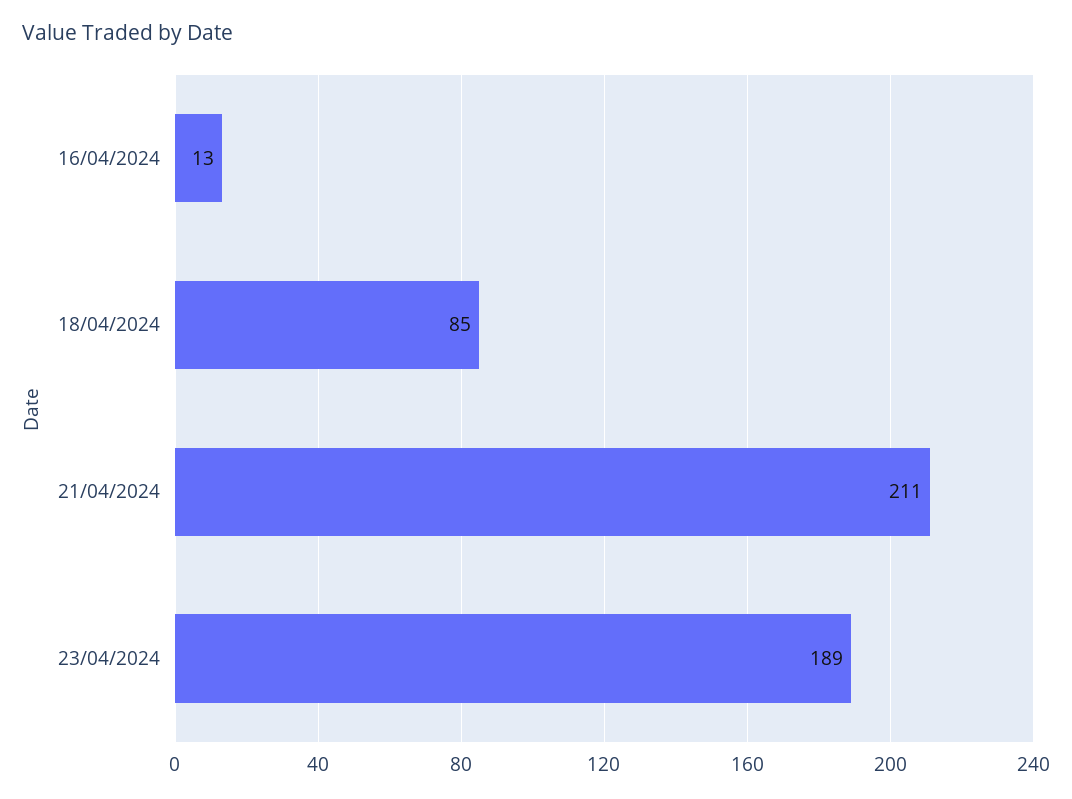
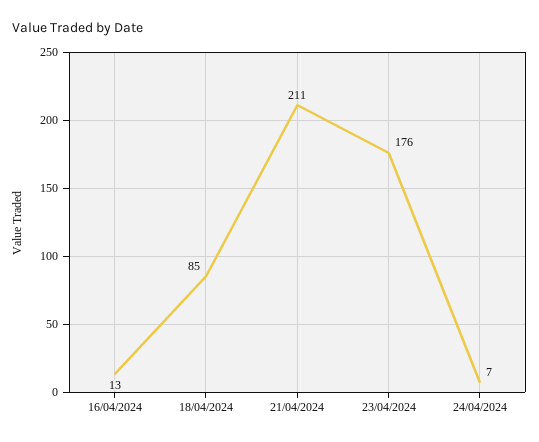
23/04/2024: 189 -> 176
24/04/2024: none -> 7

